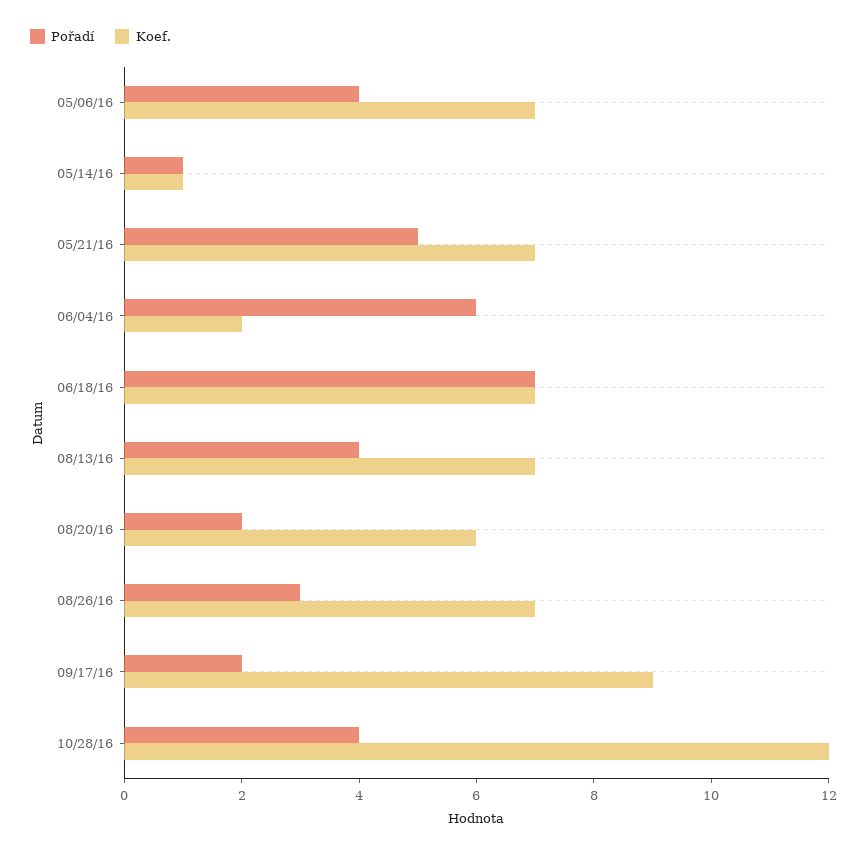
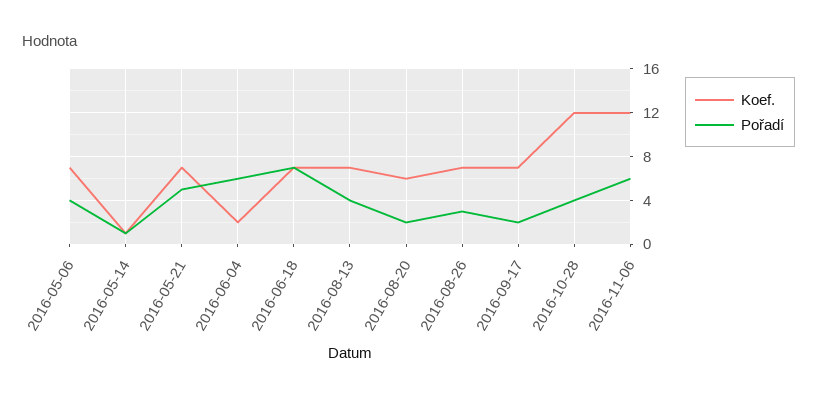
Koef., 09/17/16: 9 -> 7
Koef., 2016-11-06: none -> 12
Pořadí, 2016-11-06: none -> 6

